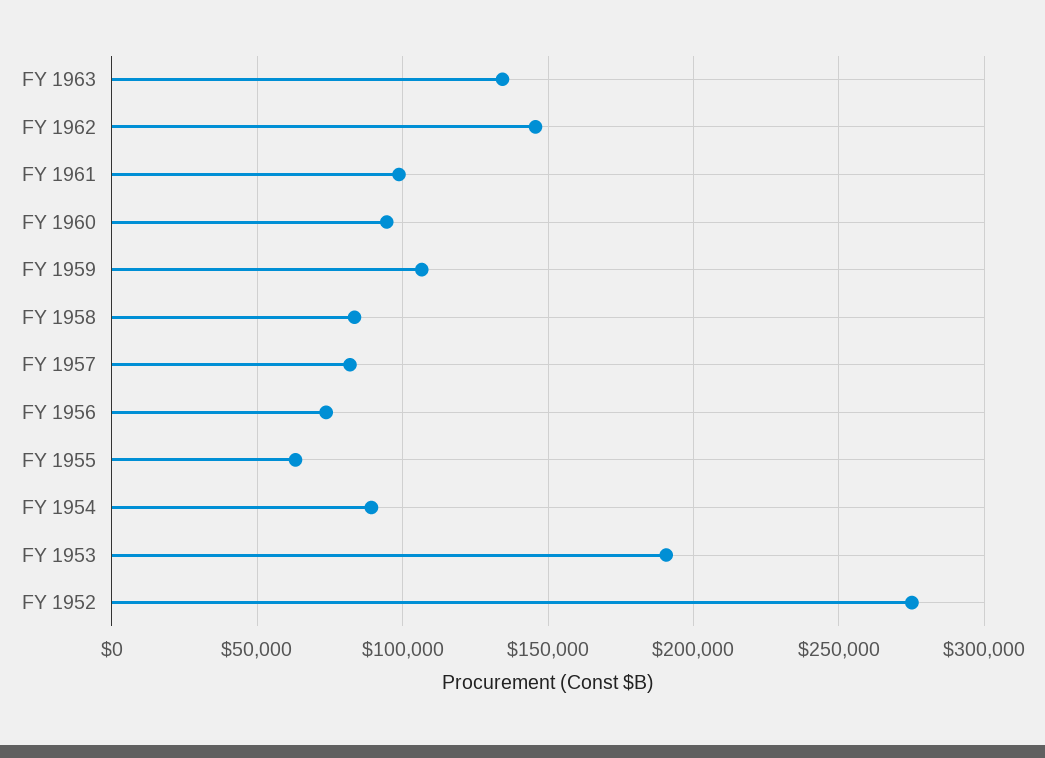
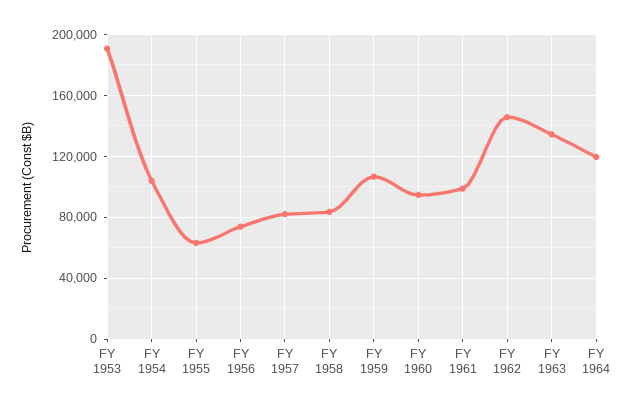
FY 1954: 90000 -> 105000
FY 1952: 275000 -> none
FY 1964: none -> 120000

